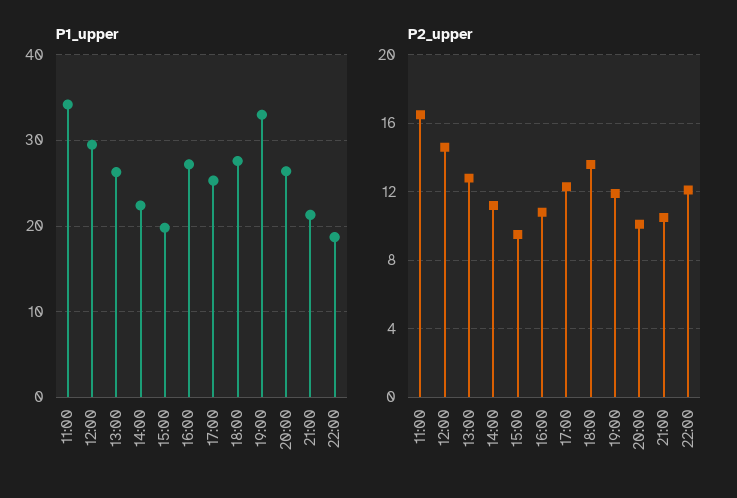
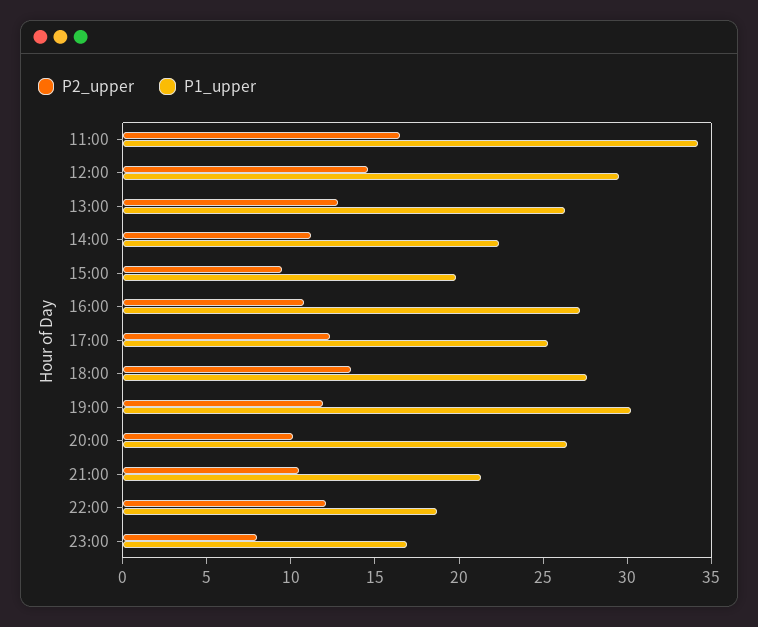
P1_upper, 19:00: 33 -> 30
P2_upper, 23:00: none -> 8
P1_upper, 23:00: none -> 17

